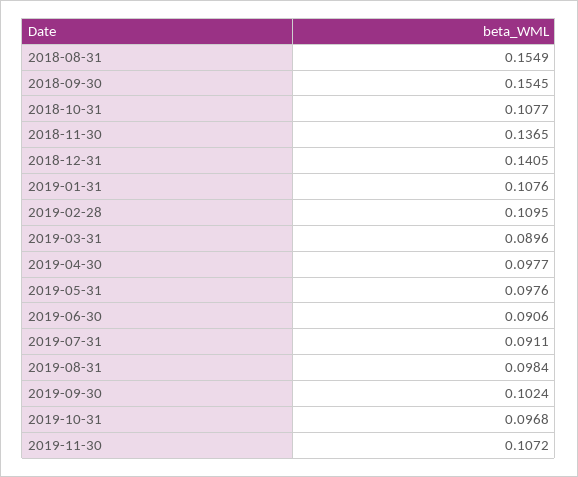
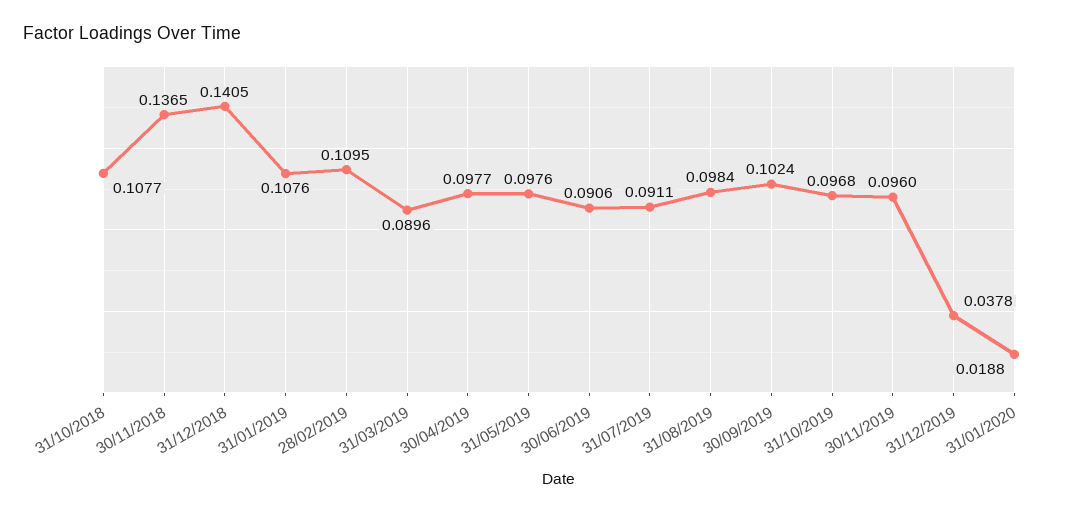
2018-08-31: 0.1549 -> none
2018-09-30: 0.1545 -> none
2019-11-30: 0.1072 -> 0.096
31/12/2019: none -> 0.0378
31/01/2020: none -> 0.0188

